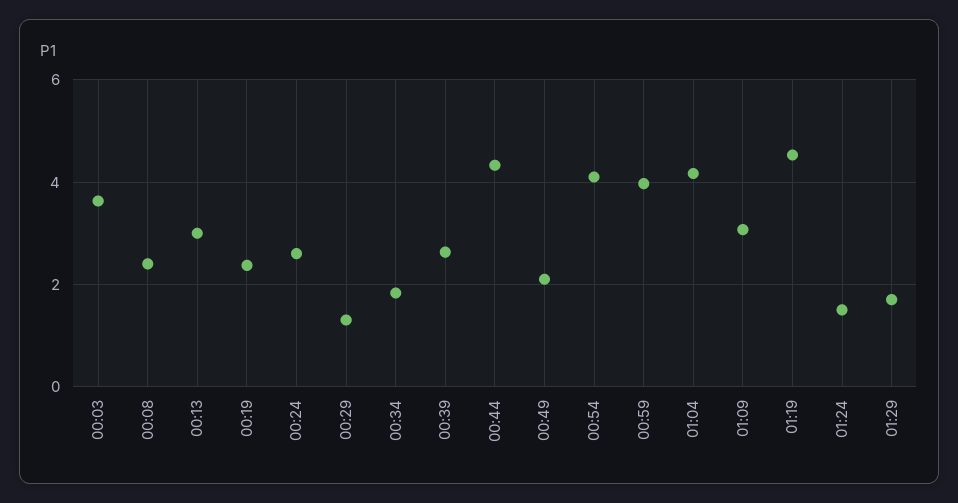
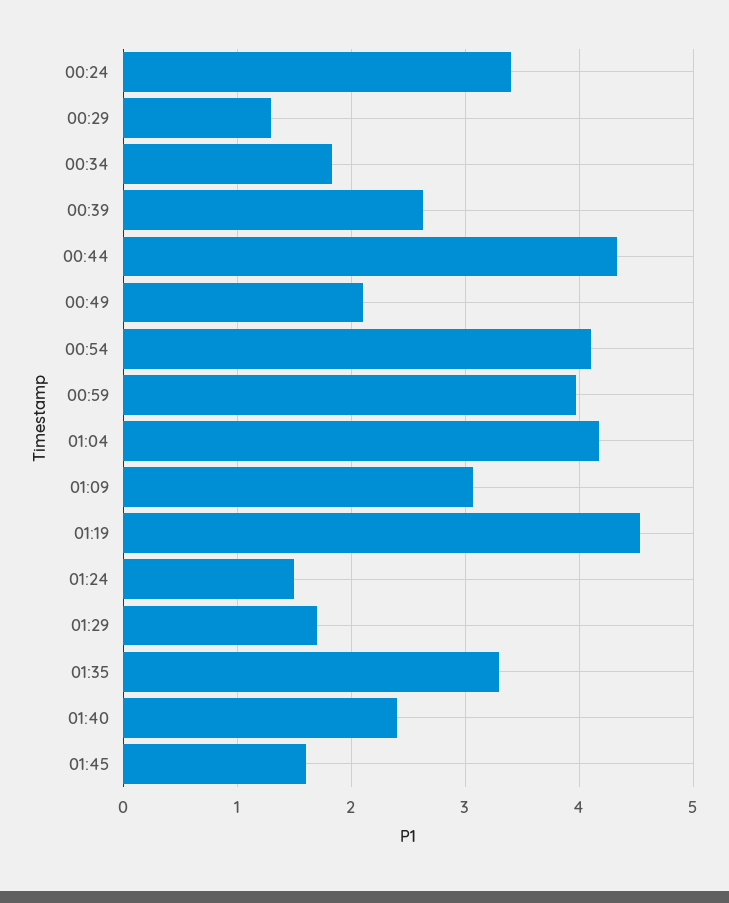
00:03: 3.6 -> none
00:08: 2.4 -> none
00:13: 3 -> none
00:19: 2.4 -> none
00:24: 2.6 -> 3.4
01:35: none -> 3.3
01:40: none -> 2.4
01:45: none -> 1.6

